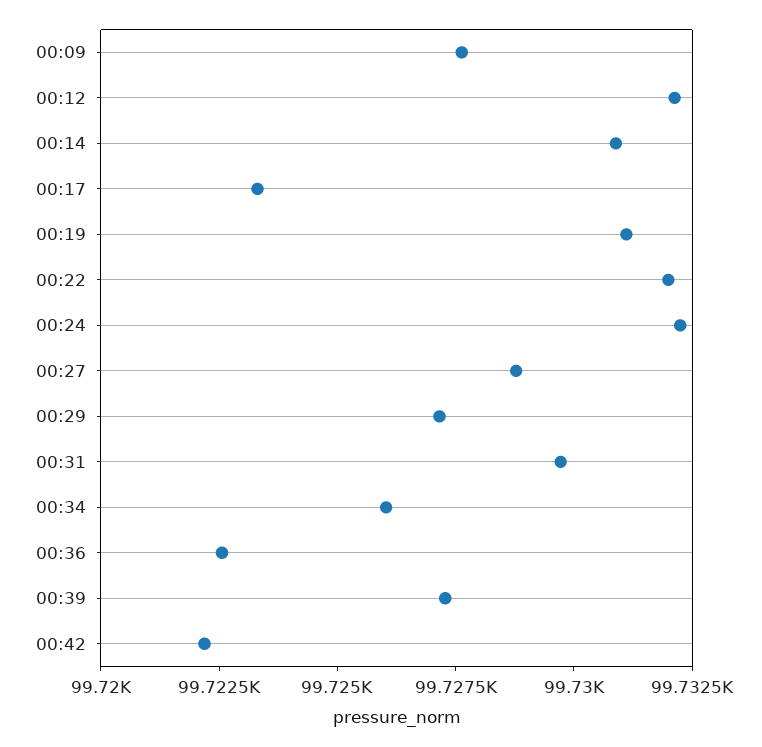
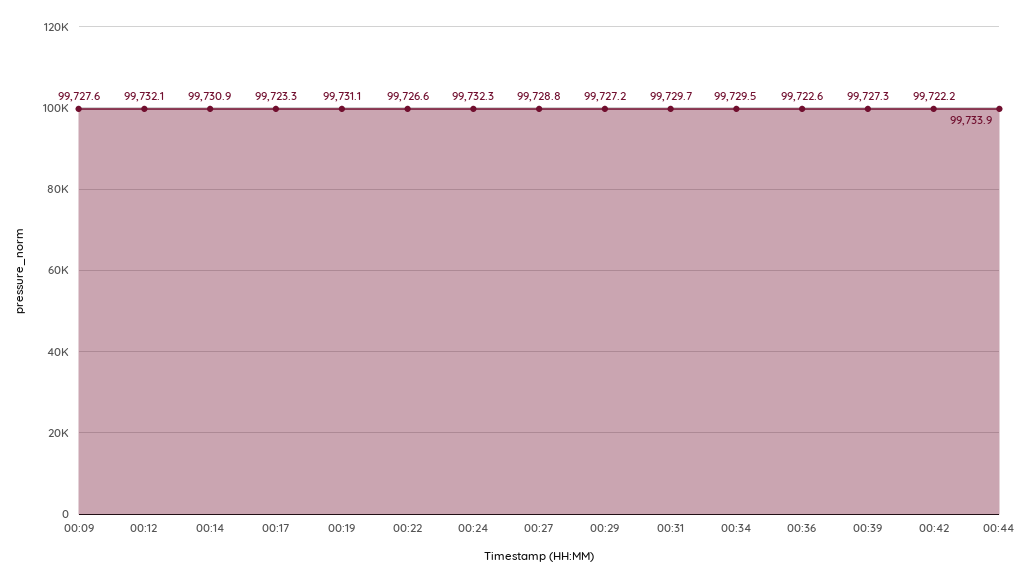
00:22: 99732 -> 99726.6
00:34: 99726 -> 99729.5
00:44: none -> 99733.9

